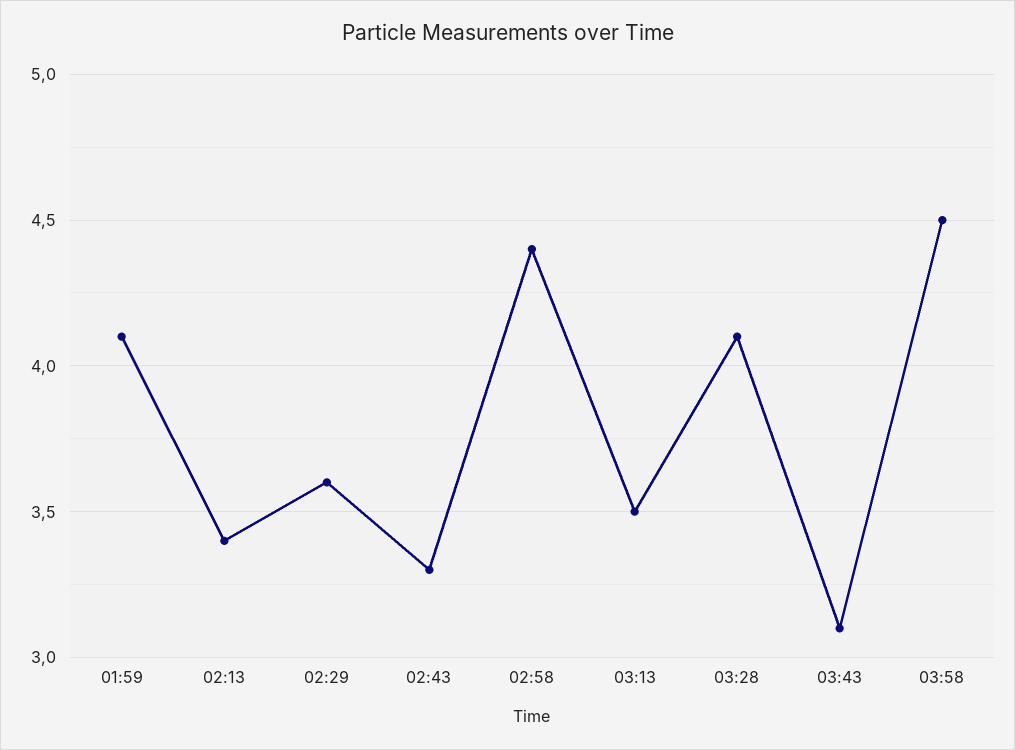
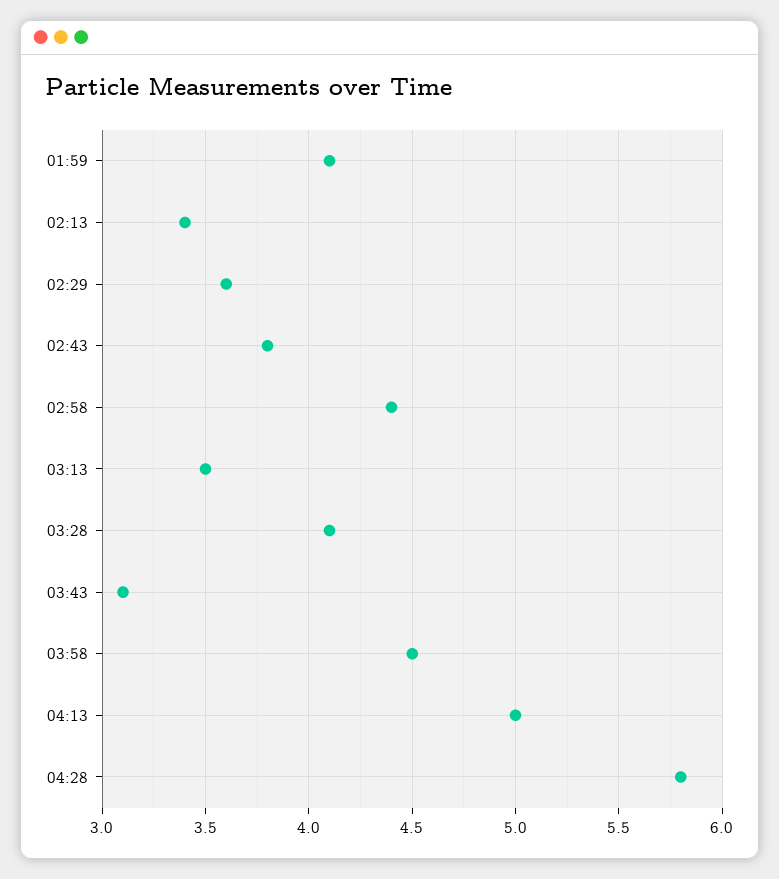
02:43: 3.3 -> 3.8
04:13: none -> 5
04:28: none -> 5.8

